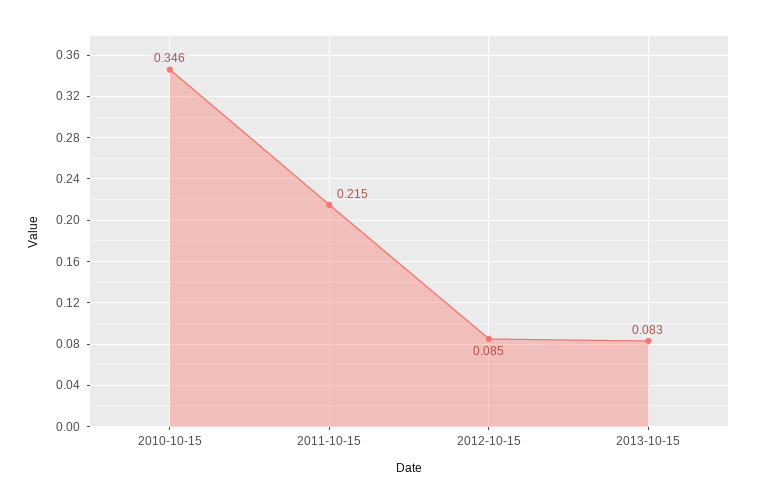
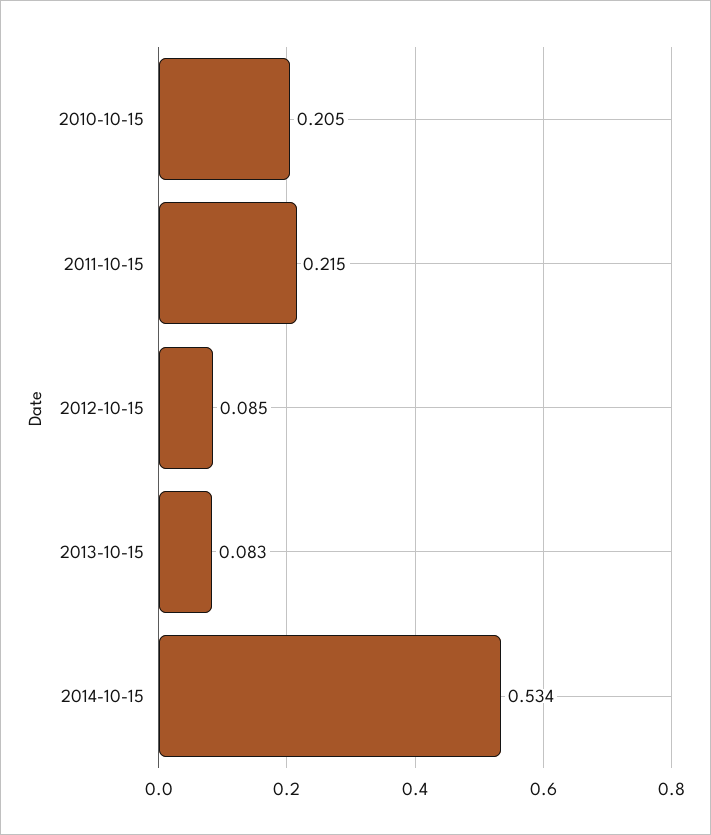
2010-10-15: 0.346 -> 0.205
2014-10-15: none -> 0.534

